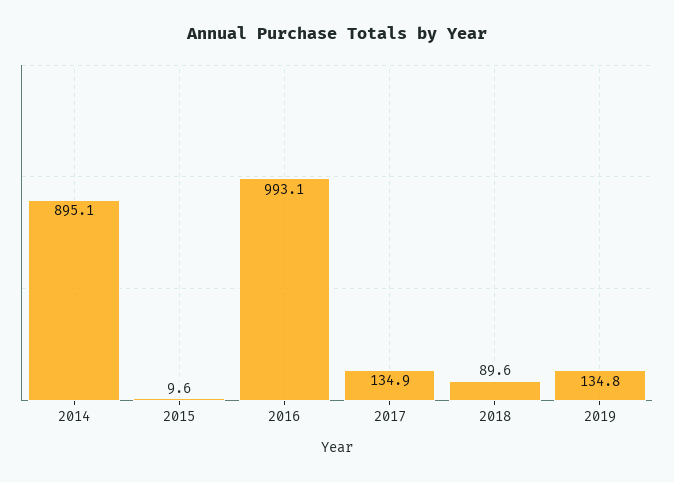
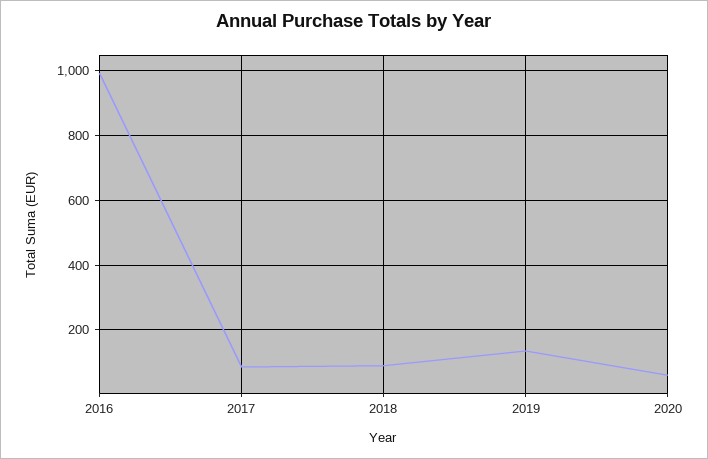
2014: 895.1 -> none
2015: 9.6 -> none
2017: 134.9 -> 80
2020: none -> 60

